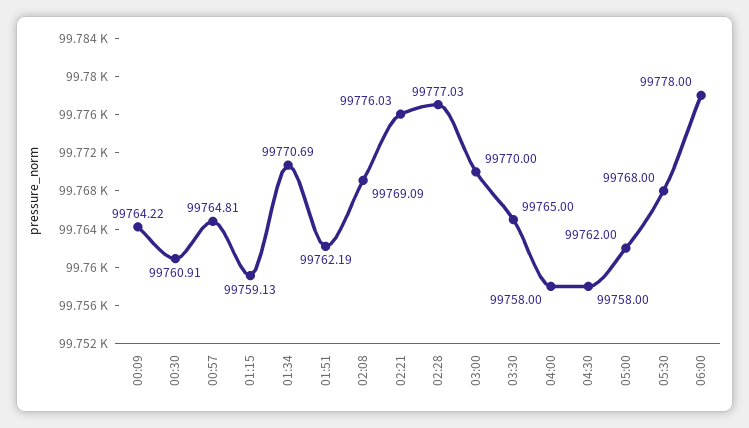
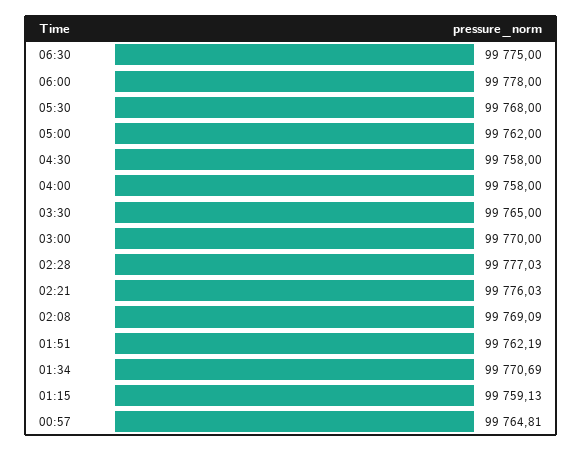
00:09: 99764.22 -> none
00:30: 99760.91 -> none
06:30: none -> 99775

